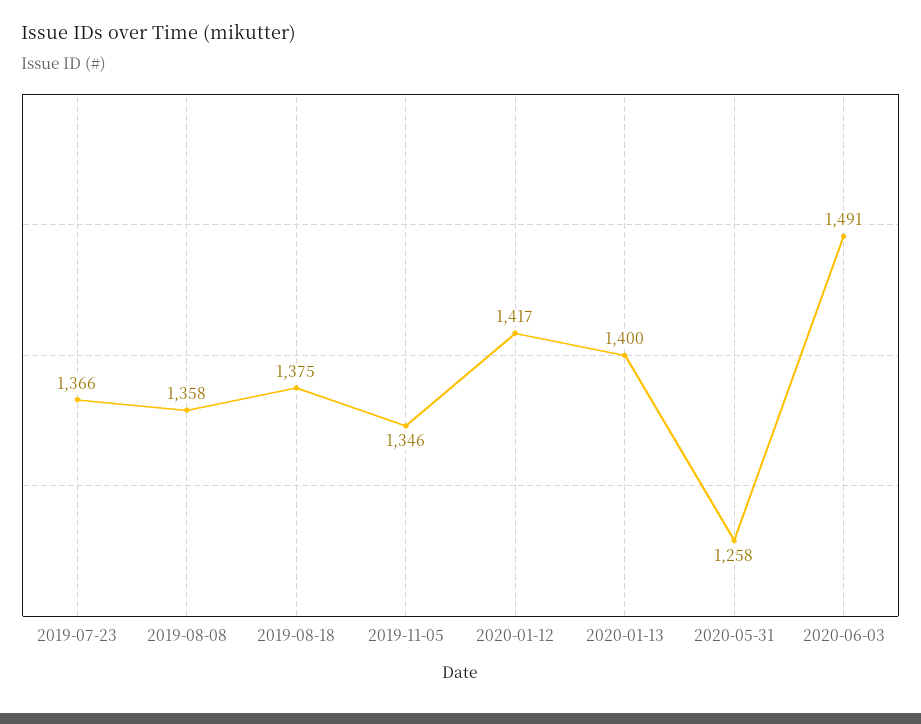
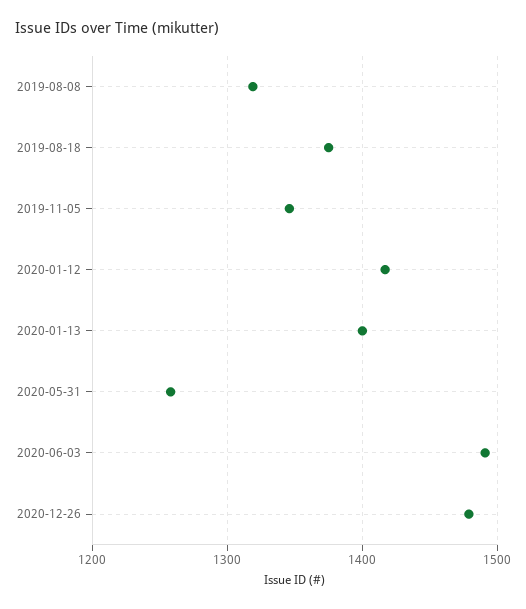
2019-07-23: 1366 -> none
2019-08-08: 1358 -> 1320
2020-12-26: none -> 1480

